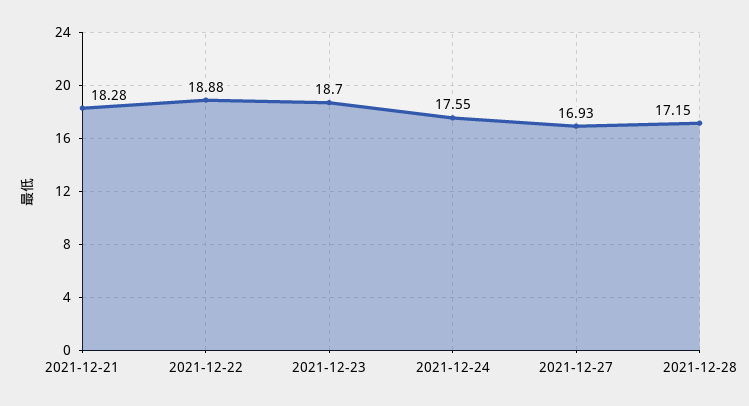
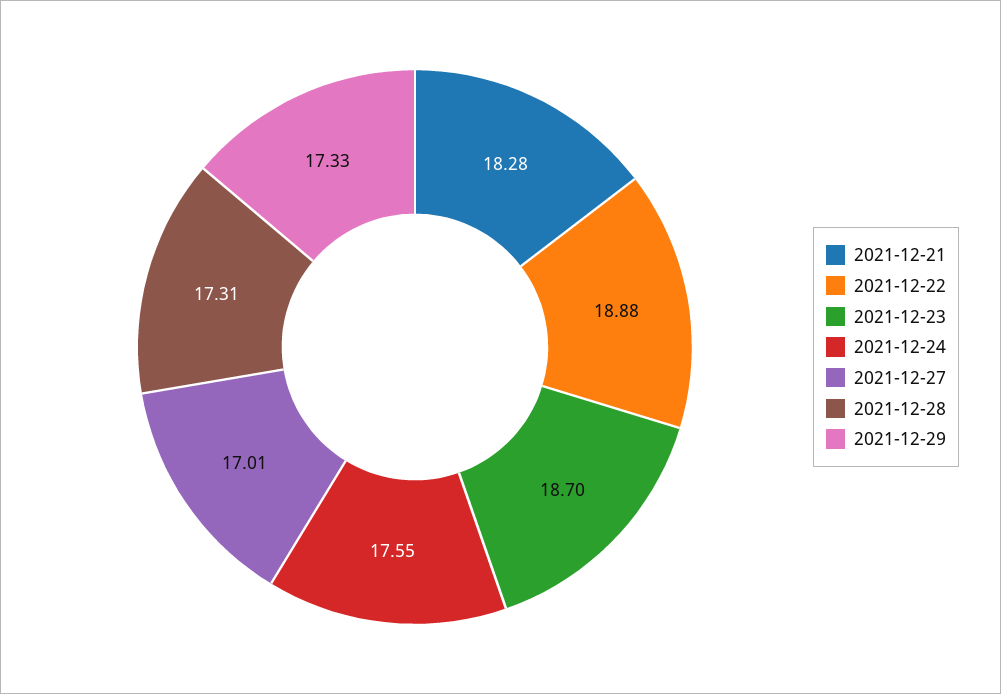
2021-12-27: 16.93 -> 17.01
2021-12-28: 17.15 -> 17.31
2021-12-29: none -> 17.33

